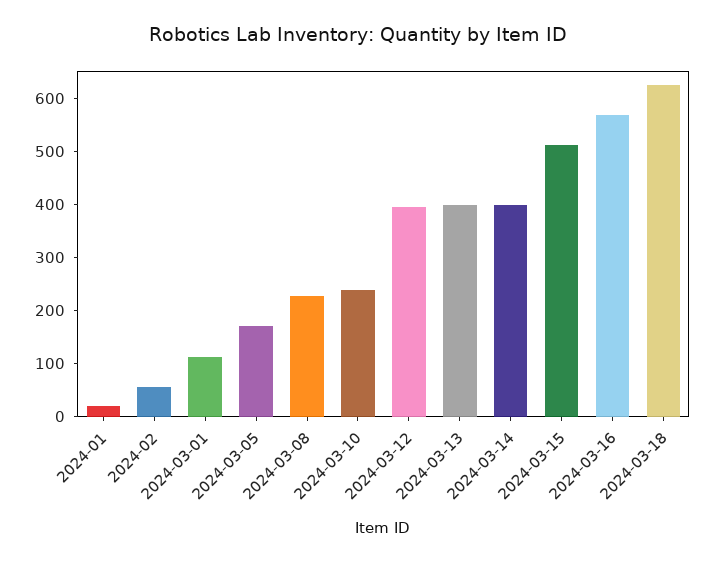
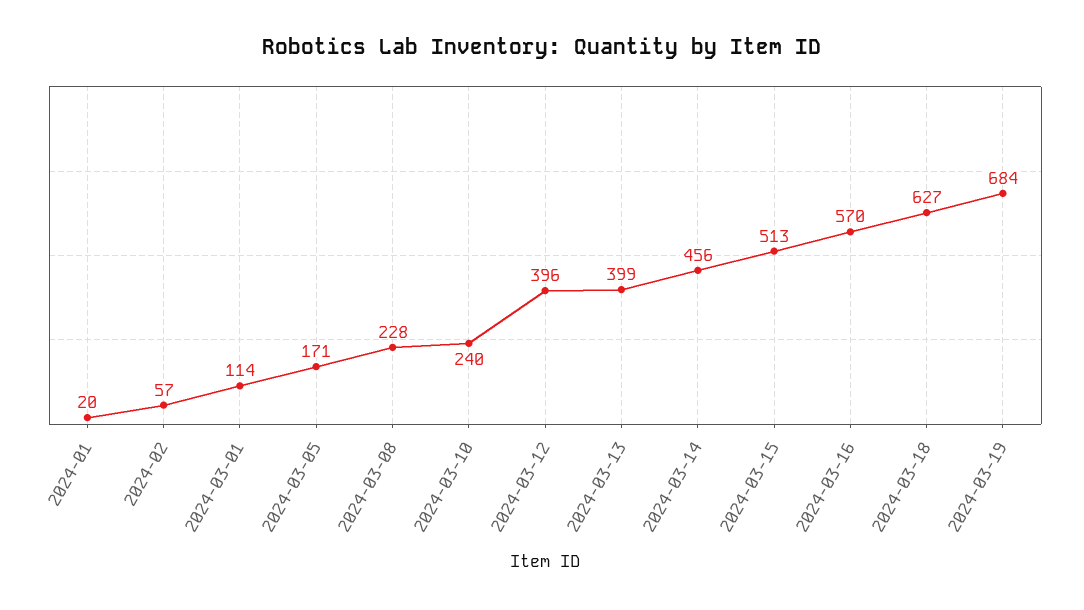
2024-03-14: 400 -> 456
2024-03-19: none -> 684

